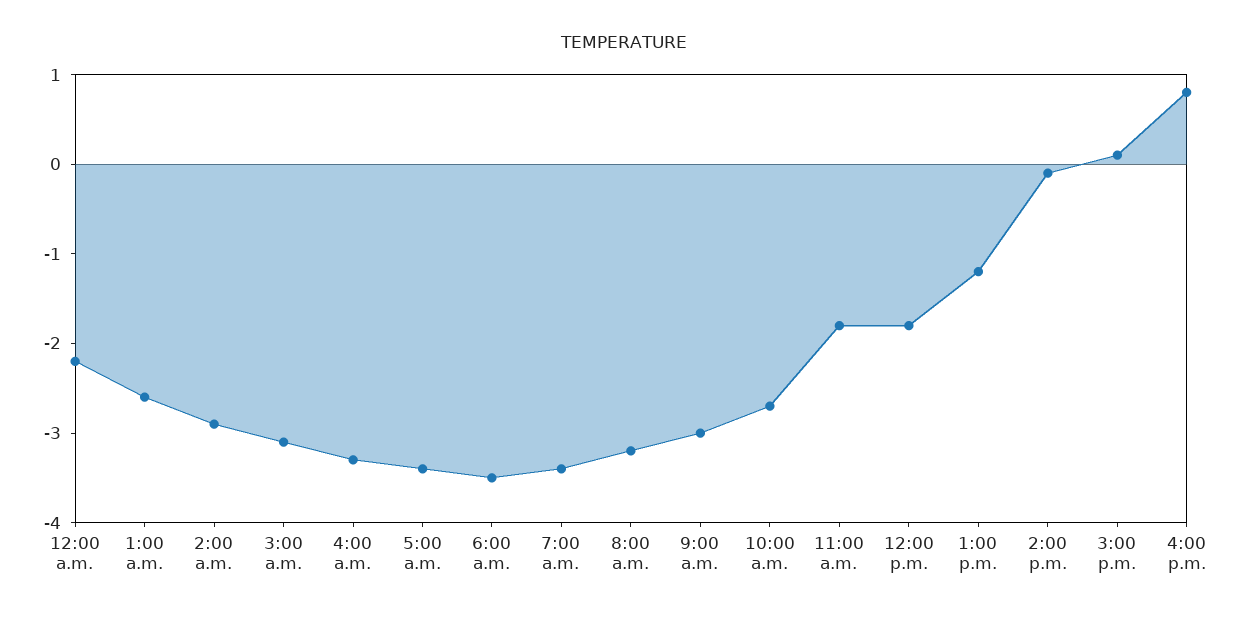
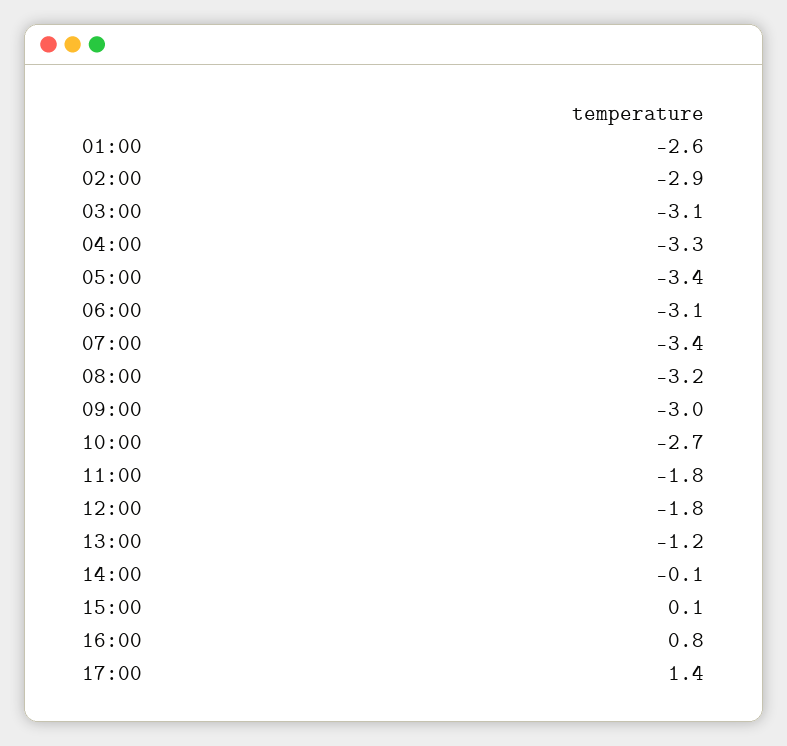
12:00 a.m.: -2.2 -> none
6:00 a.m.: -3.5 -> -3.1
17:00: none -> 1.4

